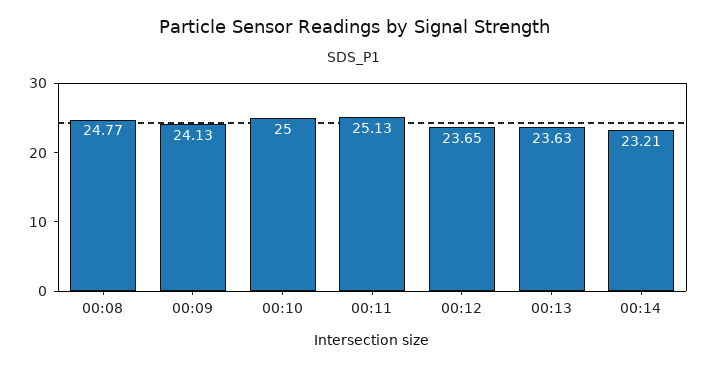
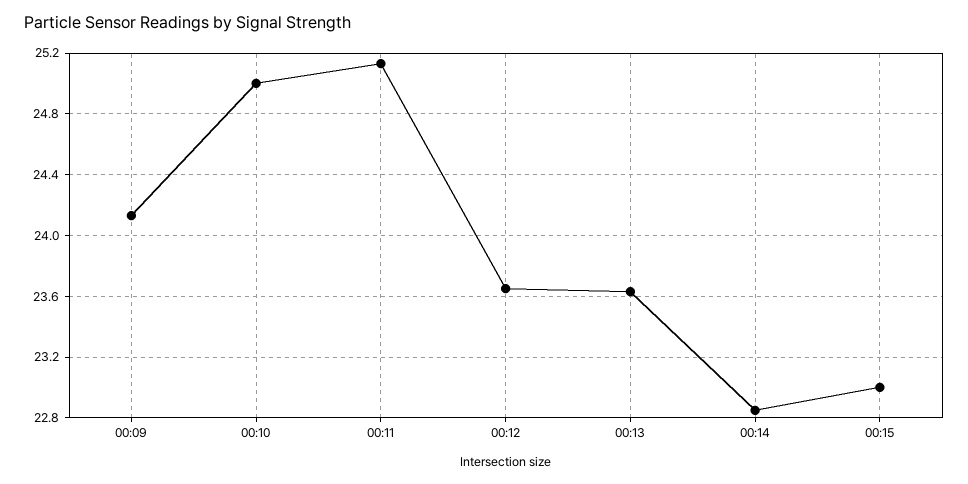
00:08: 24.77 -> none
00:14: 23.21 -> 22.85
00:15: none -> 23

